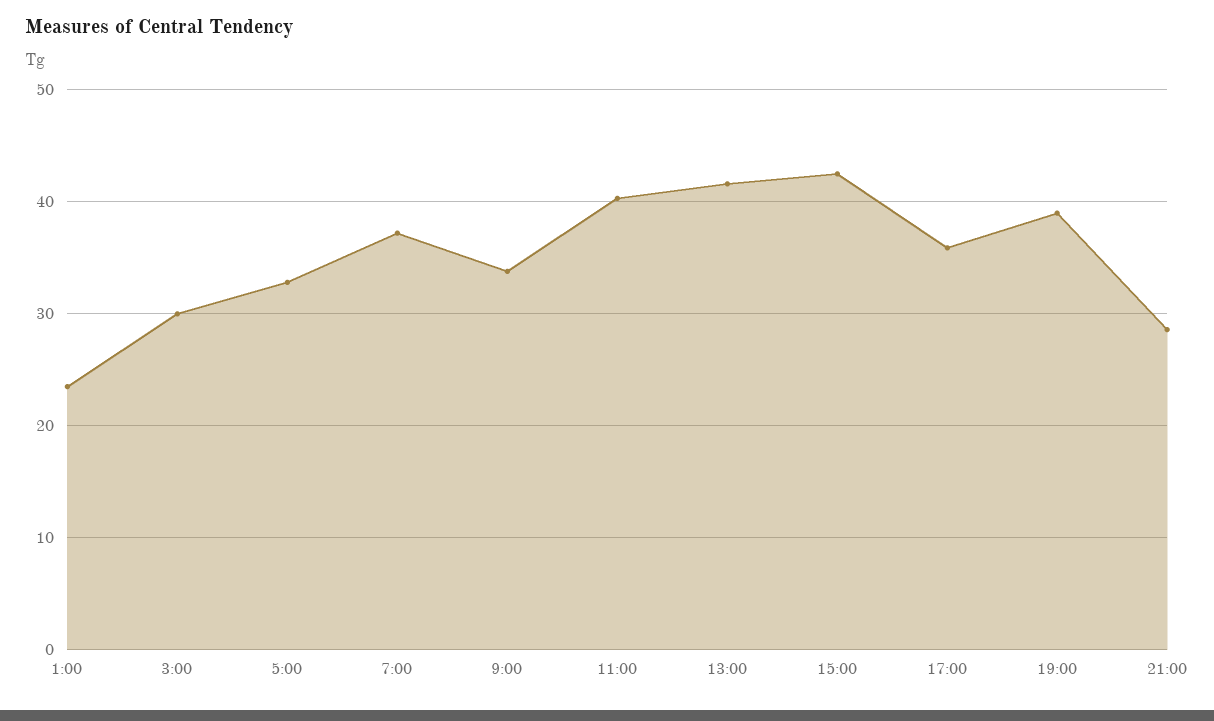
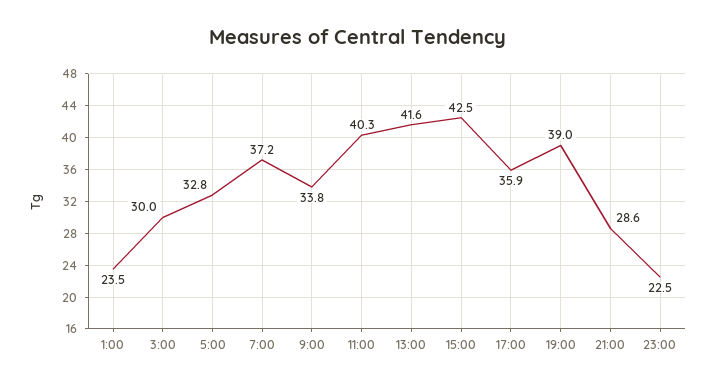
23:00: none -> 22.5

